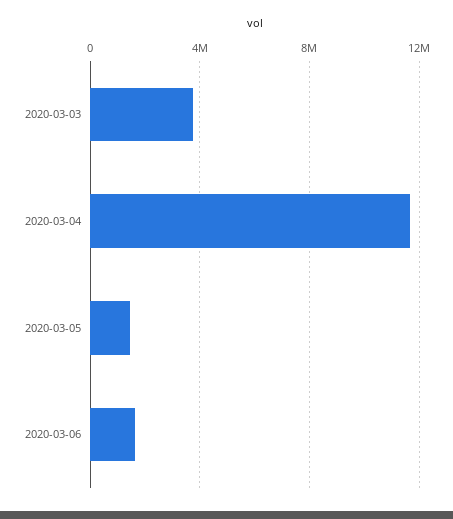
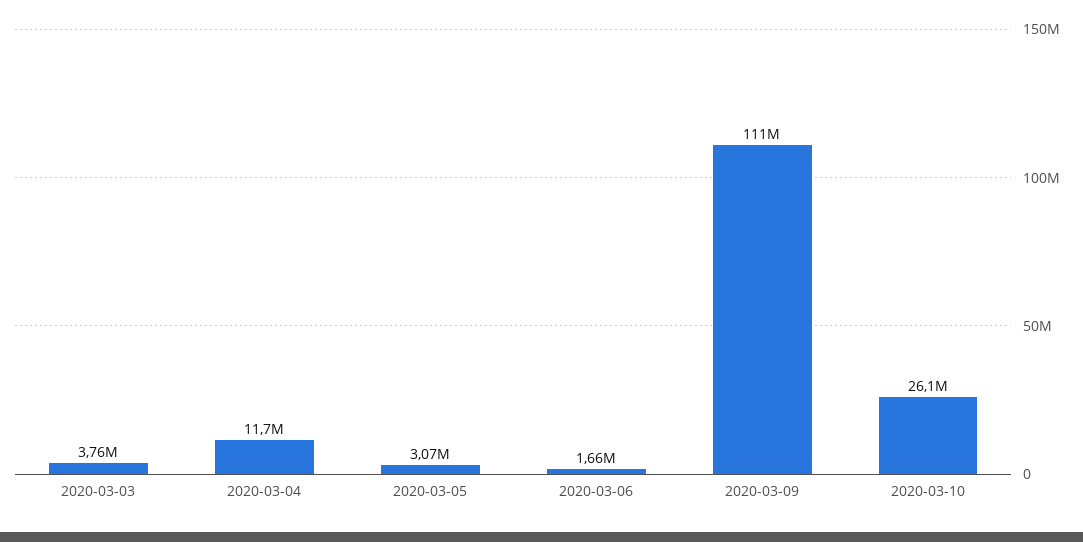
2020-03-05: 1500000 -> 3070000
2020-03-09: none -> 111000000
2020-03-10: none -> 26100000

